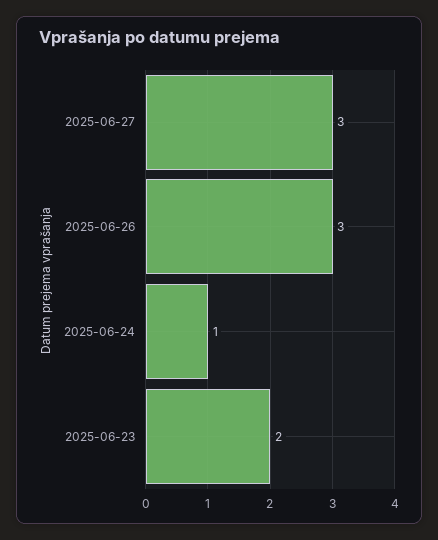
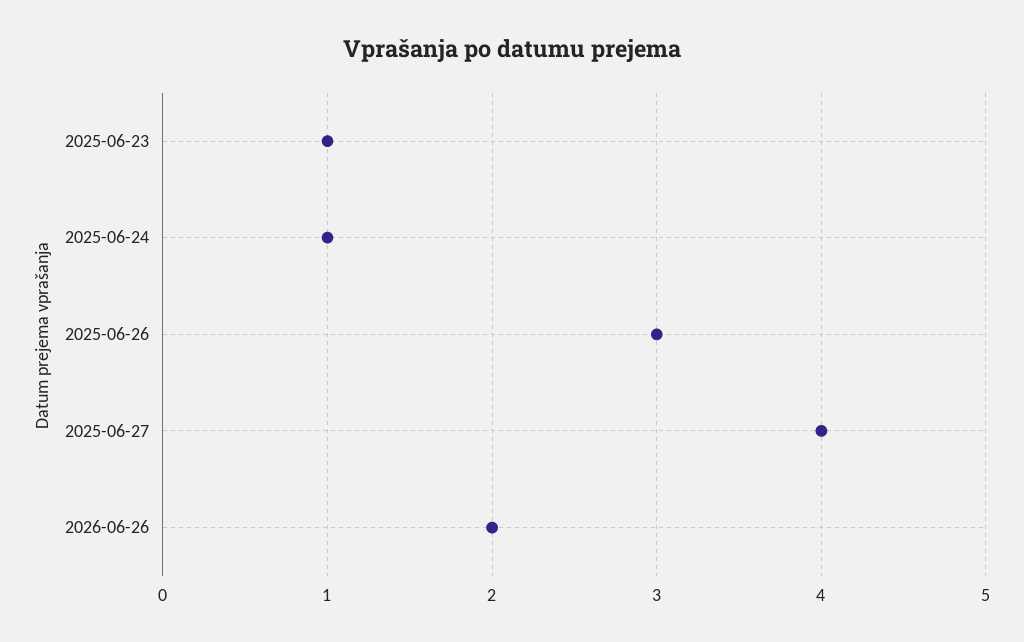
2025-06-27: 3 -> 4
2025-06-23: 2 -> 1
2026-06-26: none -> 2

